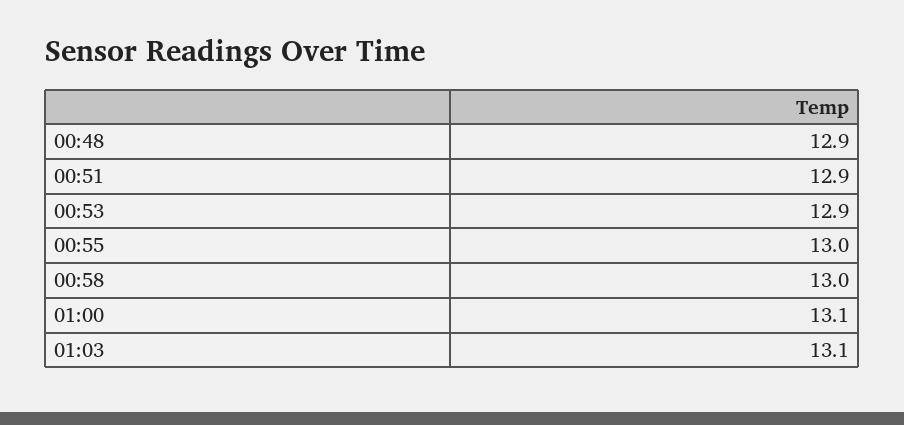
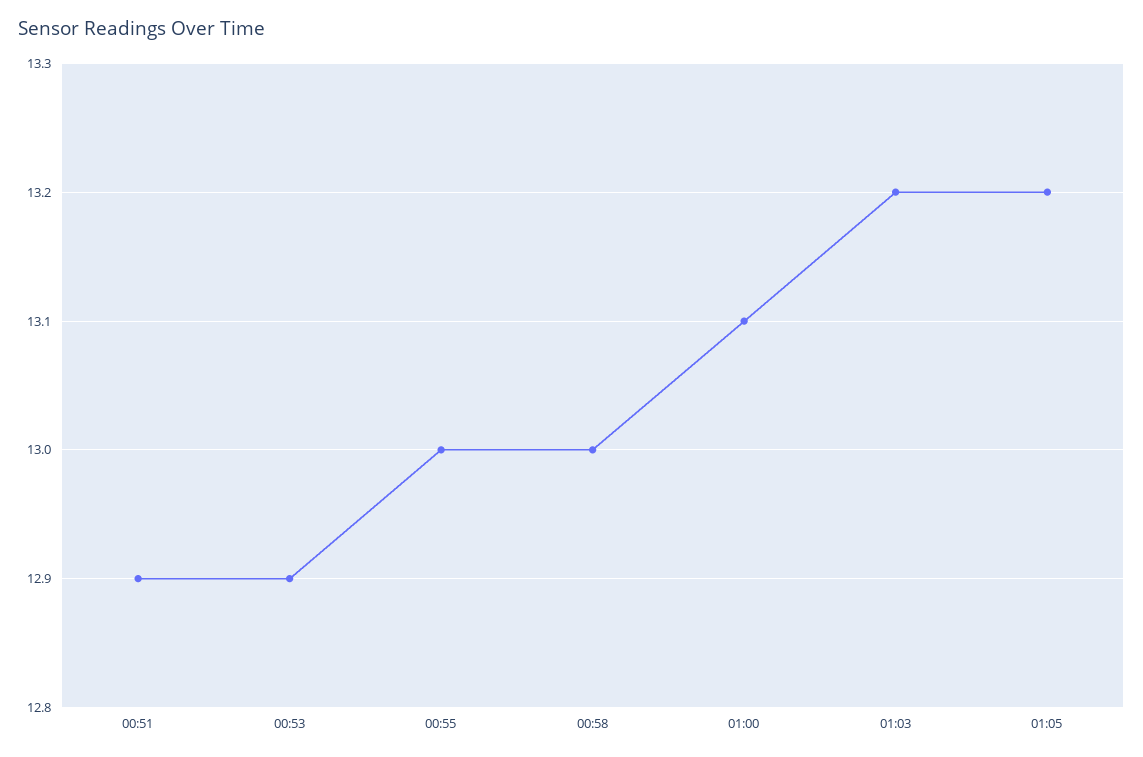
00:48: 12.9 -> none
01:03: 13.1 -> 13.2
01:05: none -> 13.2

